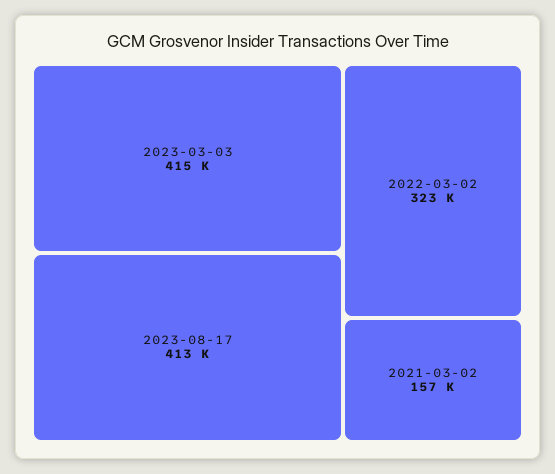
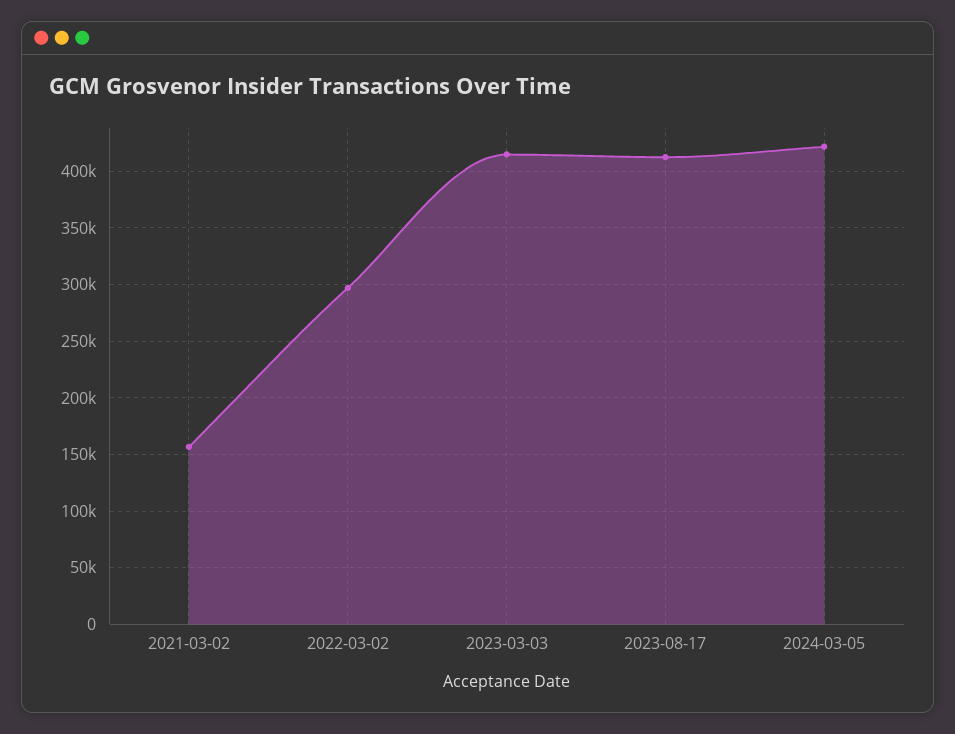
2022-03-02: 323000 -> 300000
2024-03-05: none -> 420000

